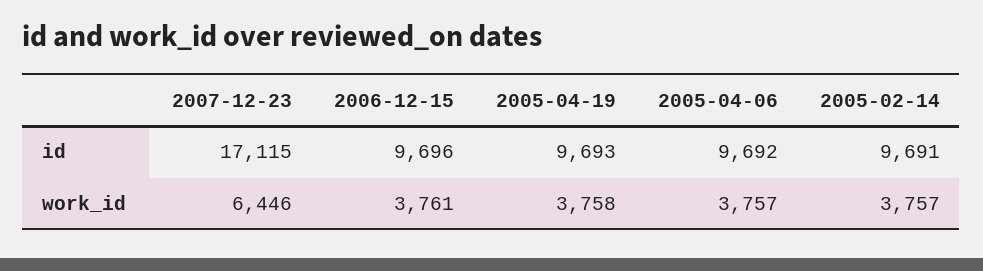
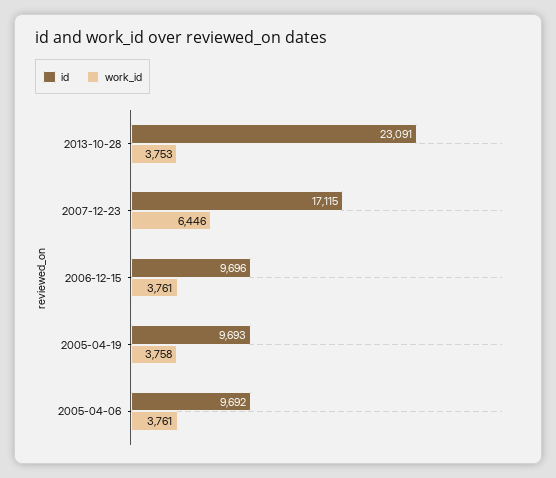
id, 2005-02-14: 9691 -> none
work_id, 2005-04-06: 3757 -> 3761
work_id, 2005-02-14: 3757 -> none
id, 2013-10-28: none -> 23091
work_id, 2013-10-28: none -> 3753

